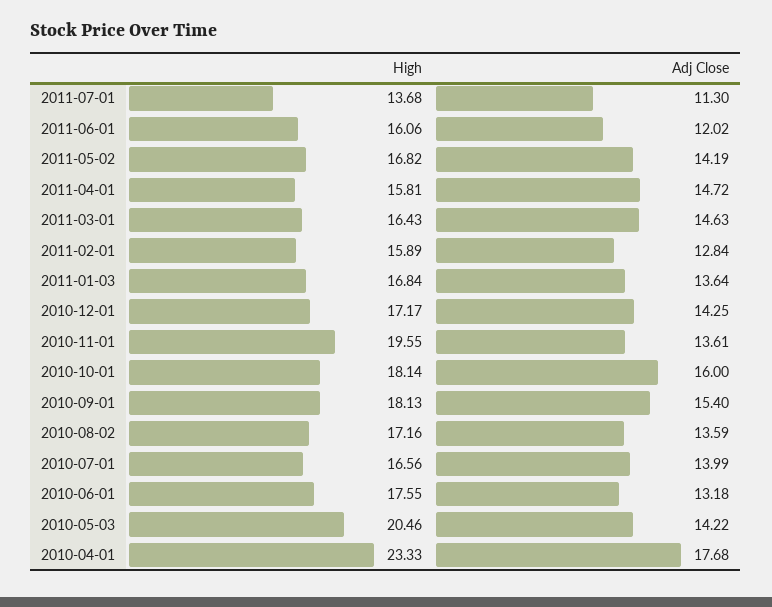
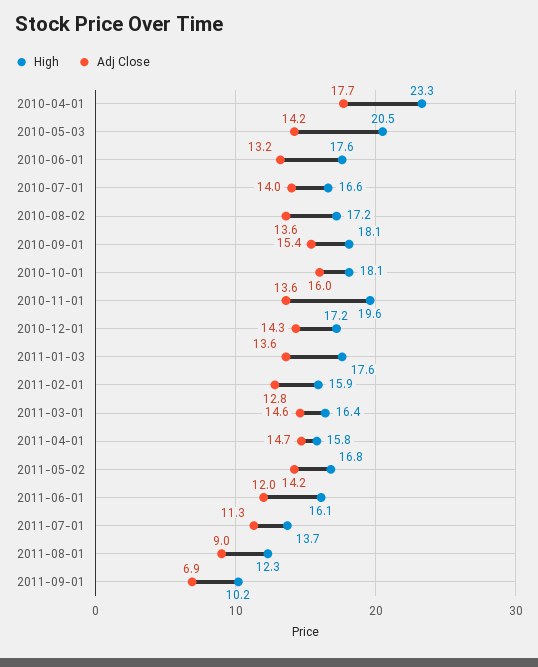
High, 2011-01-03: 16.84 -> 17.6
High, 2011-08-01: none -> 12.3
Adj Close, 2011-08-01: none -> 9
High, 2011-09-01: none -> 10.2
Adj Close, 2011-09-01: none -> 6.9

